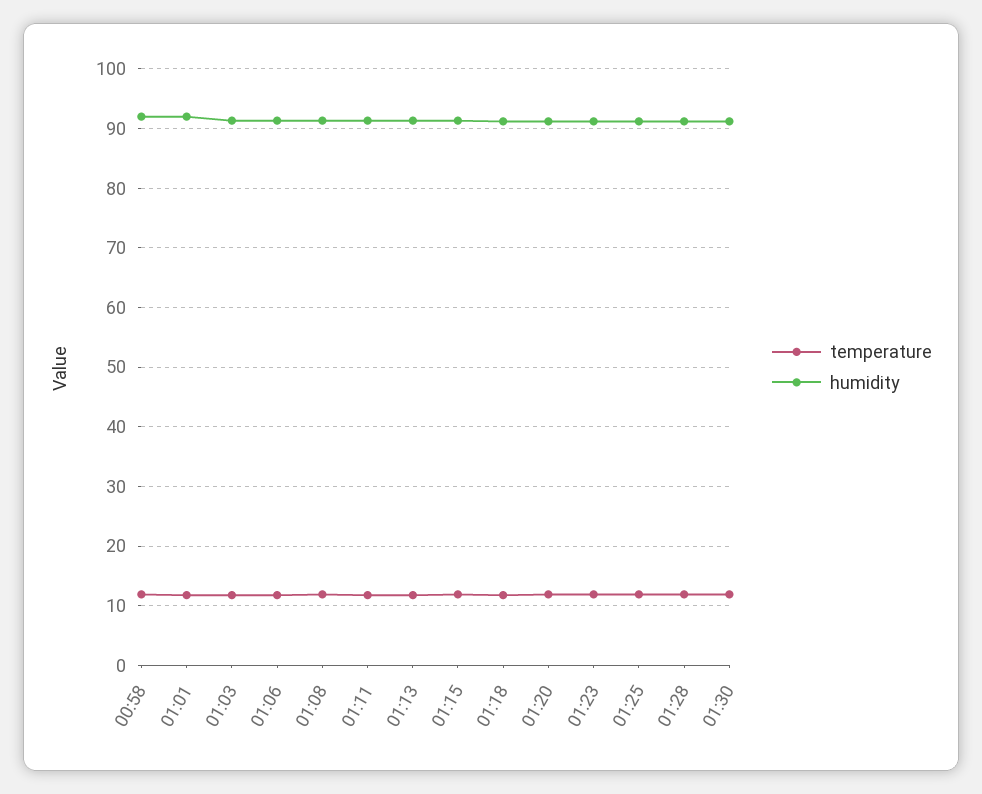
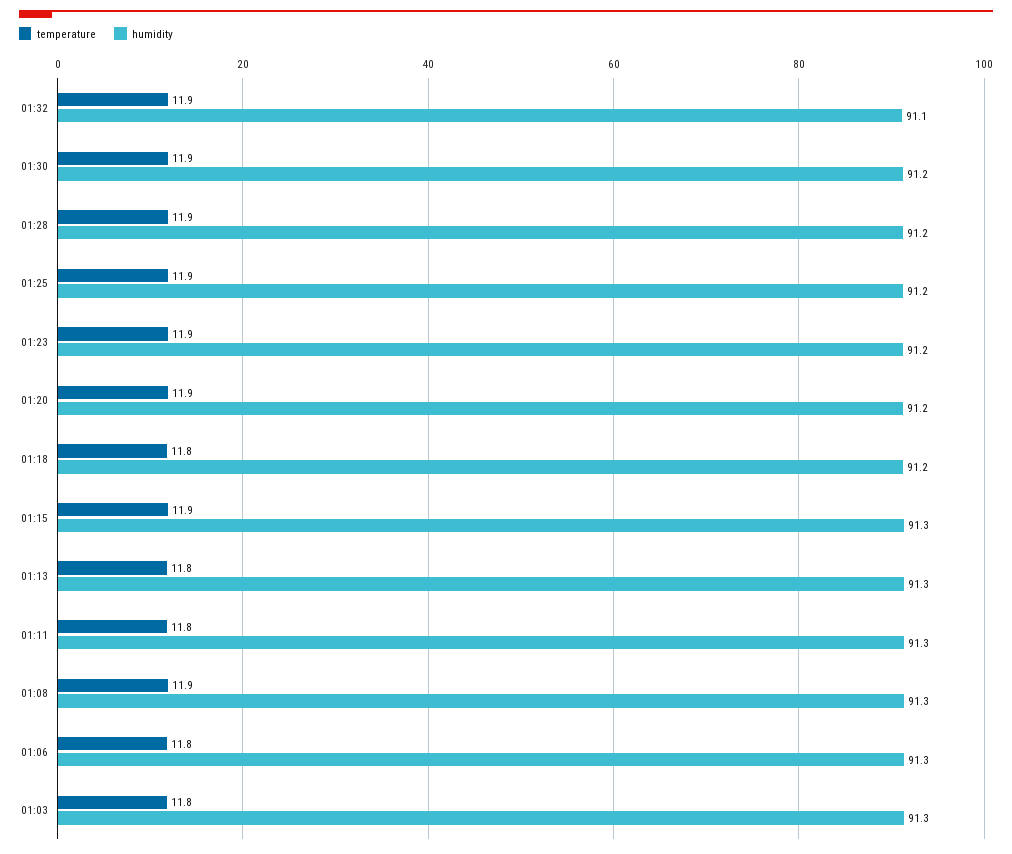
temperature, 00:58: 12 -> none
humidity, 00:58: 92 -> none
temperature, 01:01: 12 -> none
humidity, 01:01: 92 -> none
temperature, 01:32: none -> 11.9
humidity, 01:32: none -> 91.1

